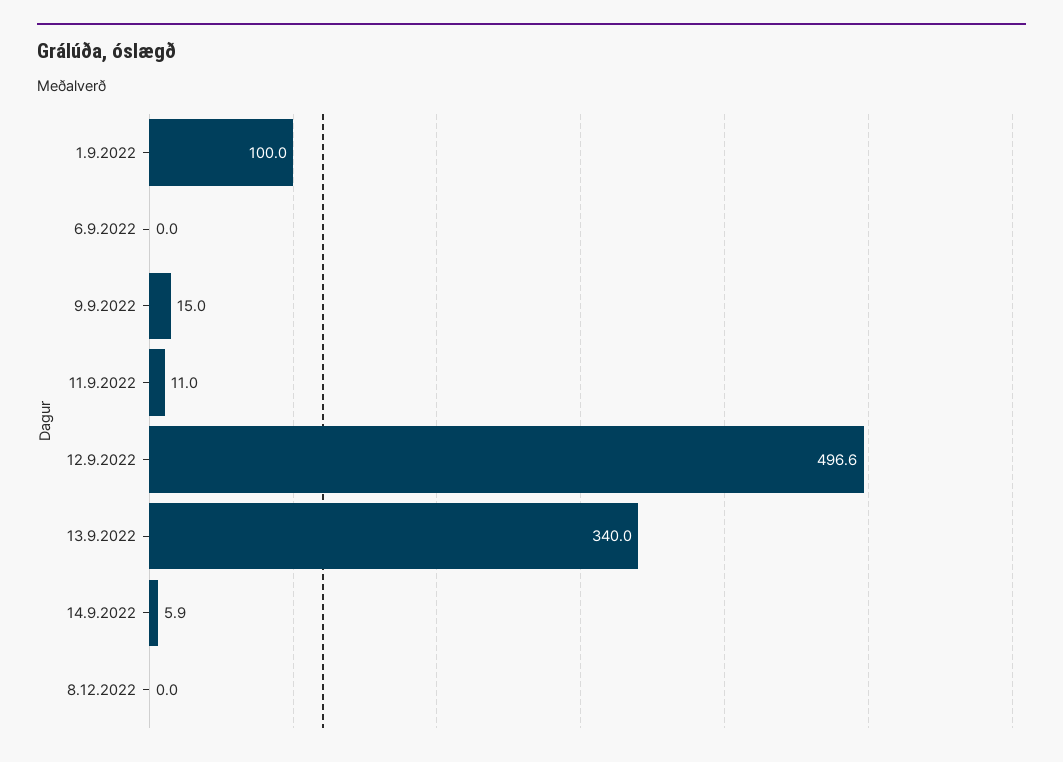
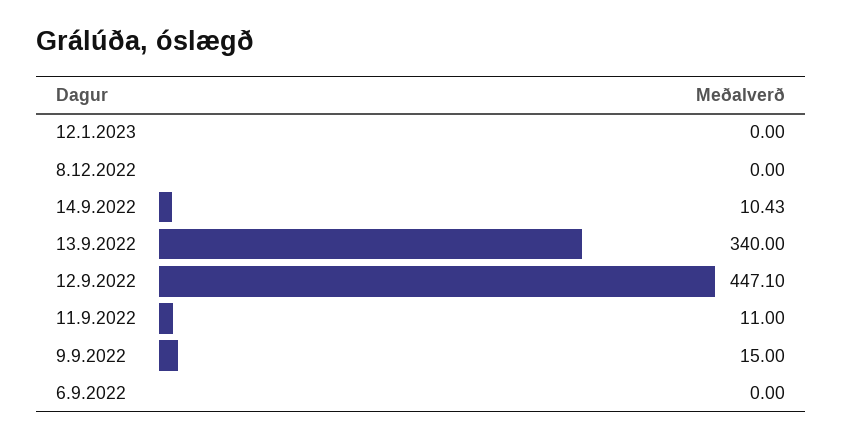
1.9.2022: 100 -> none
12.9.2022: 496.6 -> 447.1
14.9.2022: 5.9 -> 10.43
12.1.2023: none -> 0

